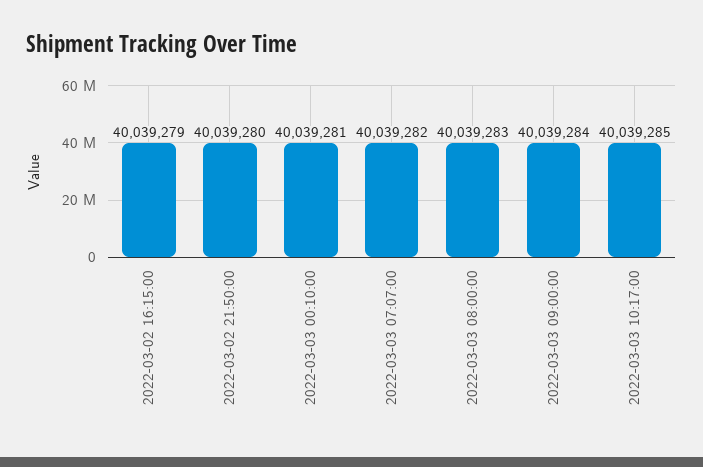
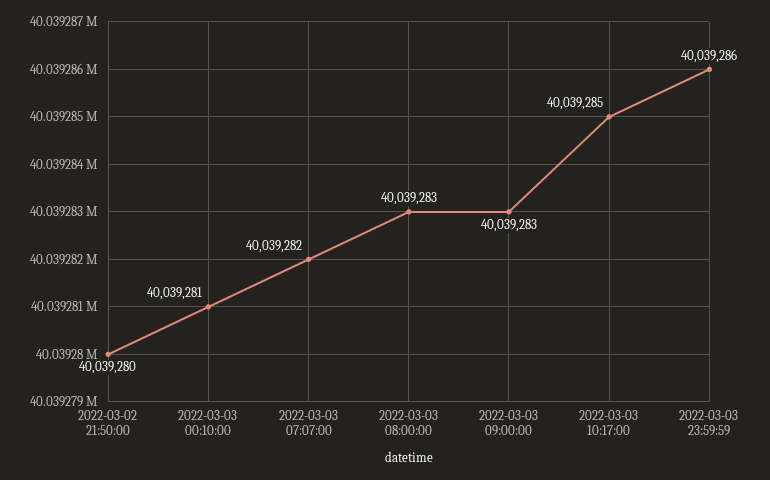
2022-03-02 16:15:00: 40039279 -> none
2022-03-03 09:00:00: 40039284 -> 40039283
2022-03-03 23:59:59: none -> 40039286

